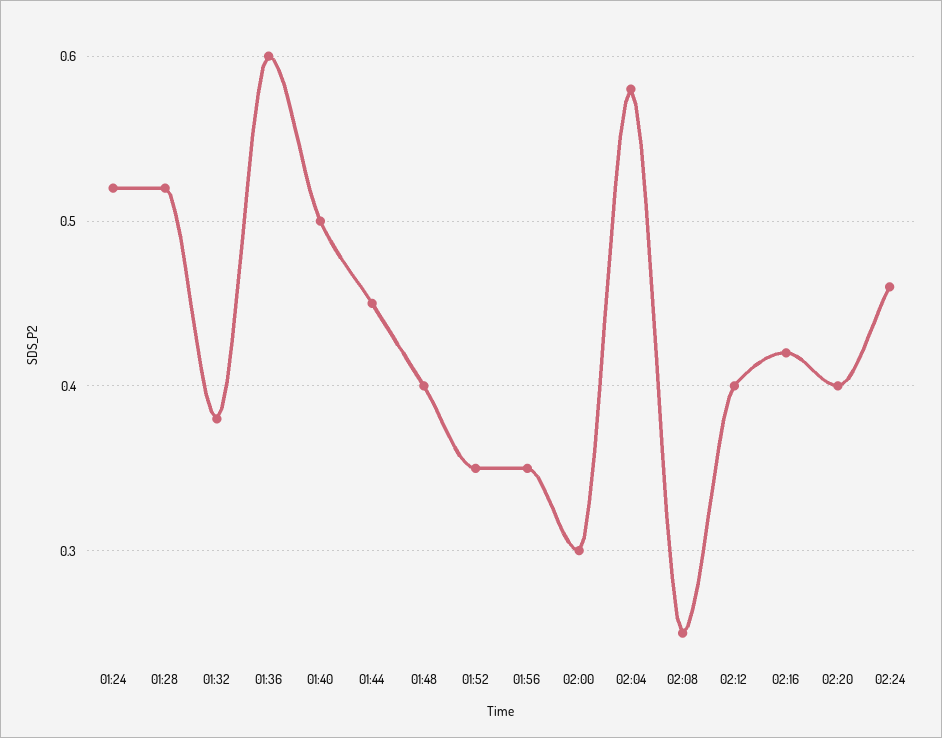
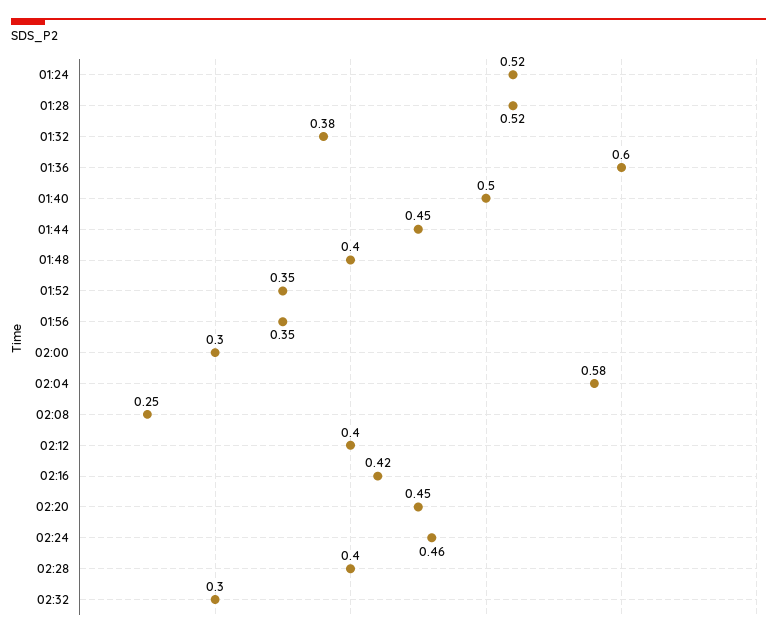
02:20: 0.4 -> 0.45
02:28: none -> 0.4
02:32: none -> 0.3

